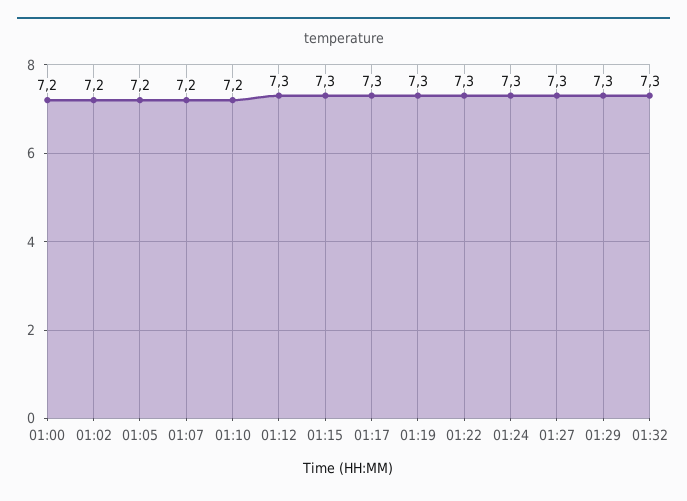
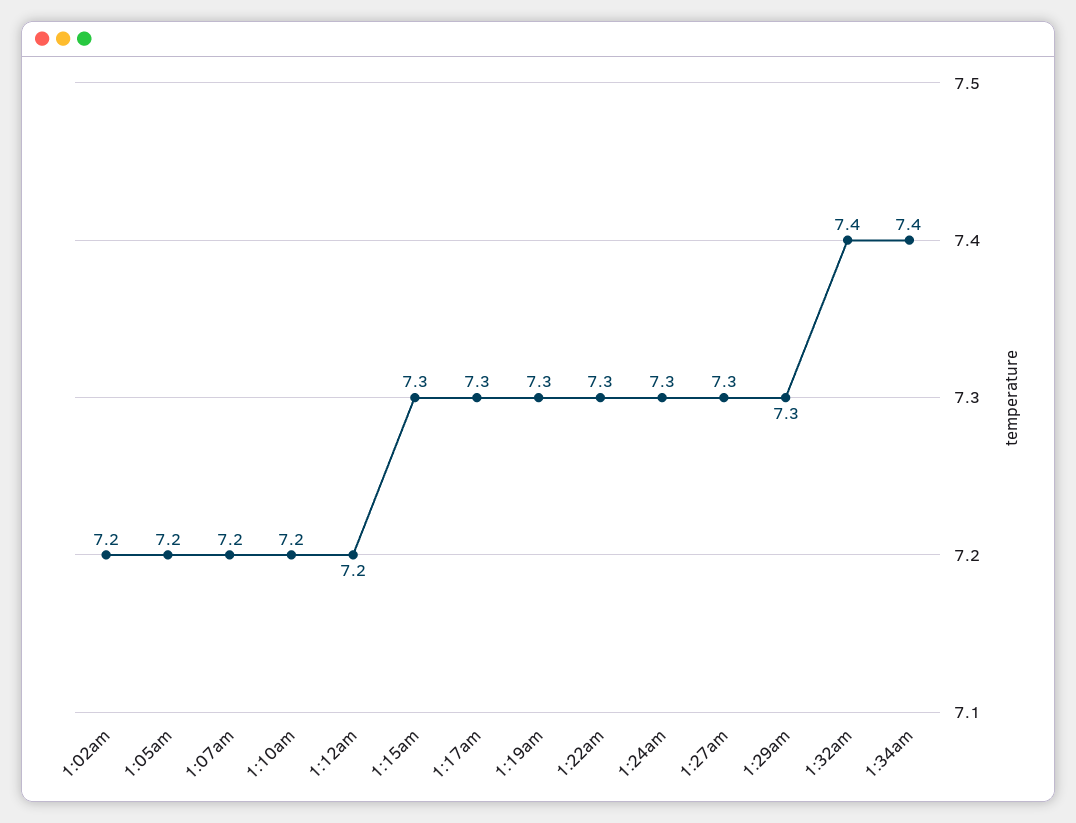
01:00: 7.2 -> none
01:12: 7.3 -> 7.2
01:32: 7.3 -> 7.4
1:34am: none -> 7.4

